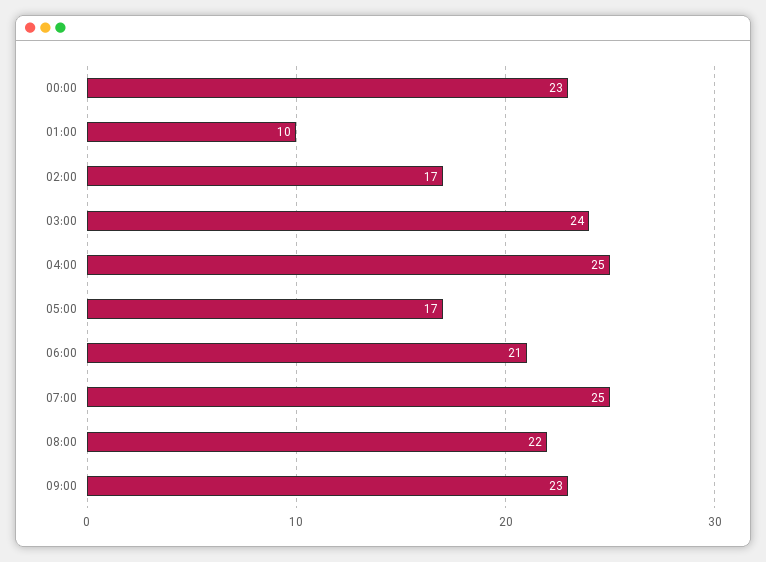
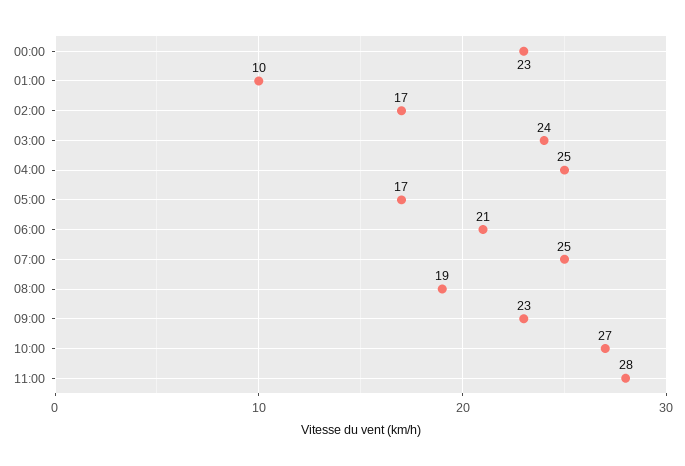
08:00: 22 -> 19
10:00: none -> 27
11:00: none -> 28

